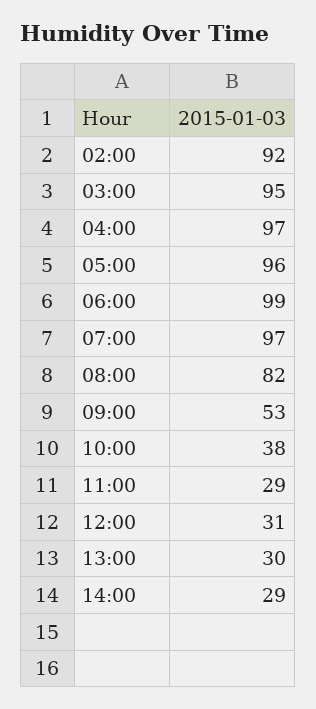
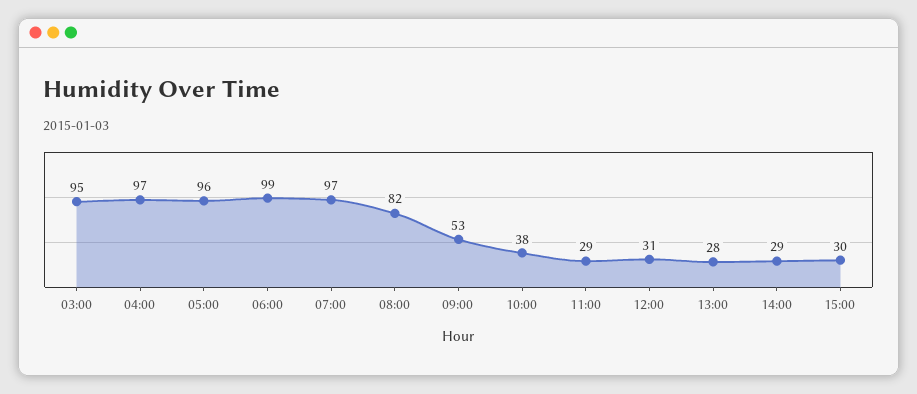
02:00: 92 -> none
13:00: 30 -> 28
15:00: none -> 30

